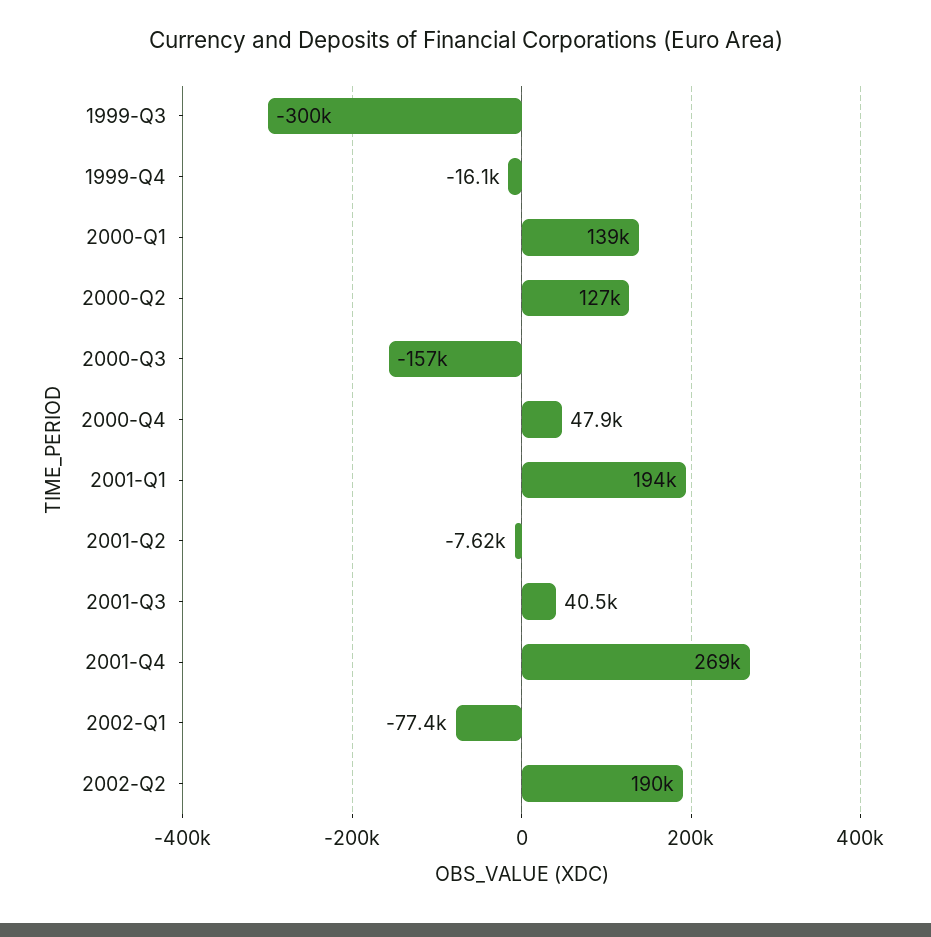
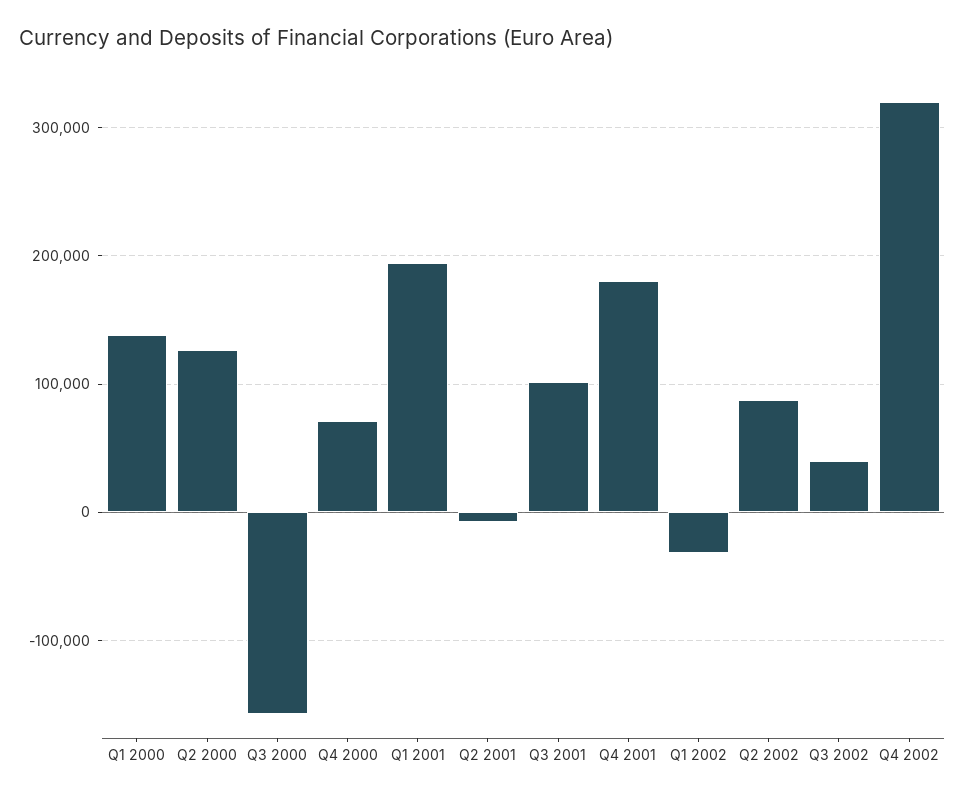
1999-Q3: -300000 -> none
1999-Q4: -16100 -> none
2000-Q4: 47900 -> 70000
2001-Q3: 40500 -> 100000
2001-Q4: 269000 -> 180000
2002-Q1: -77400 -> -30000
2002-Q2: 190000 -> 90000
Q3 2002: none -> 40000
Q4 2002: none -> 320000

